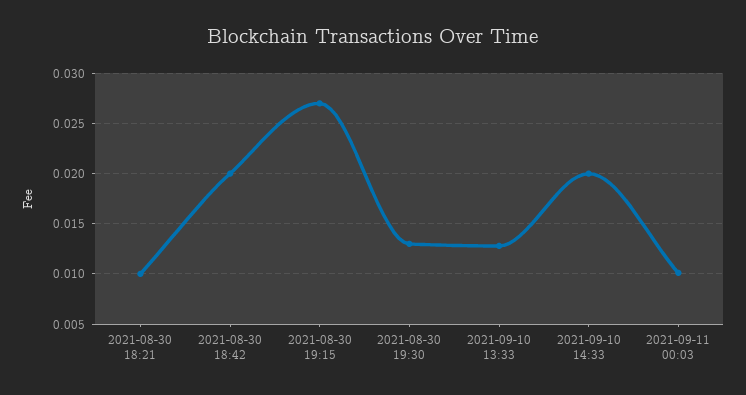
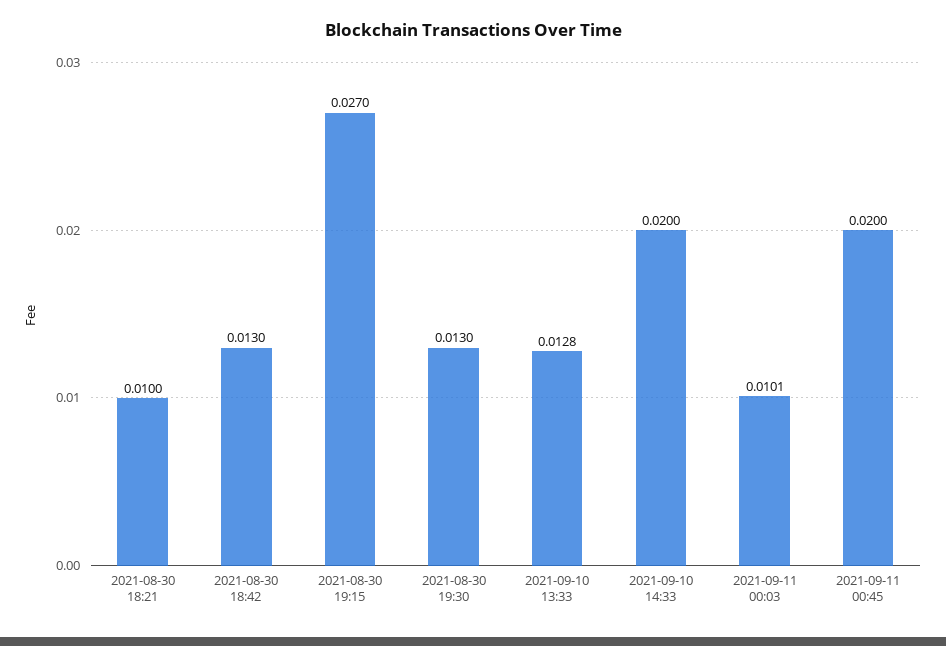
2021-08-30 18:42: 0.02 -> 0.013
2021-09-11 00:45: none -> 0.02

